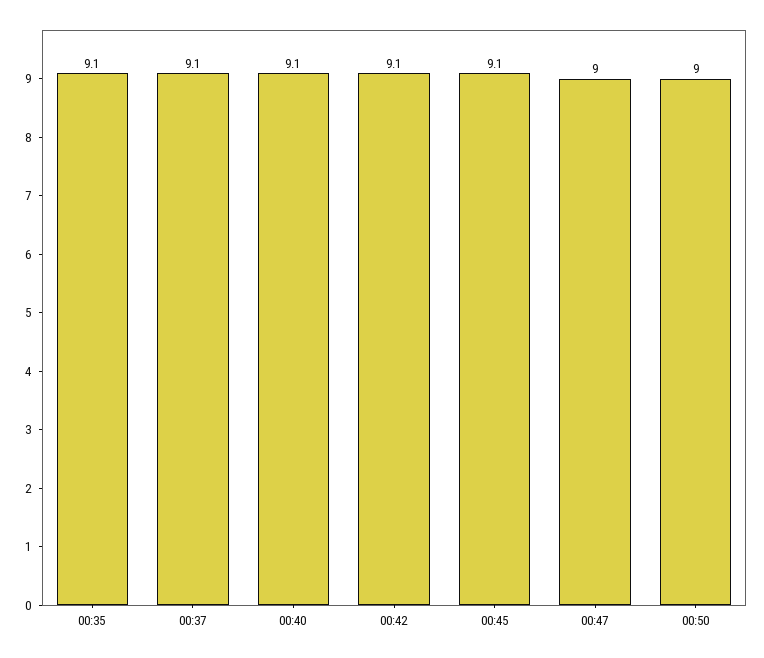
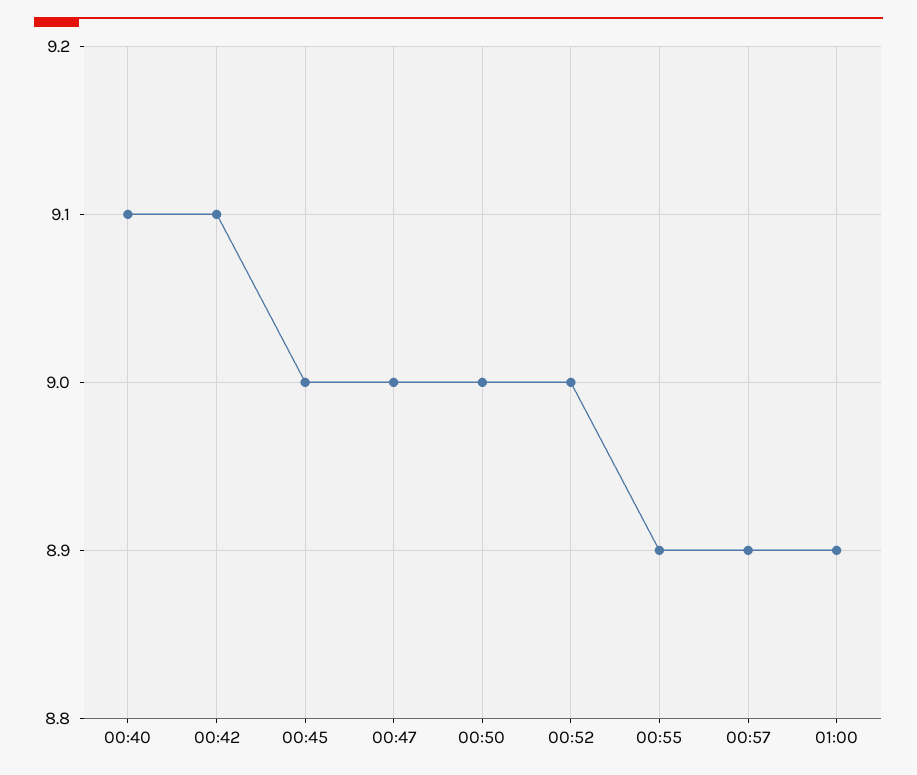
00:35: 9.1 -> none
00:37: 9.1 -> none
00:45: 9.1 -> 9
00:52: none -> 9
00:55: none -> 8.9
00:57: none -> 8.9
01:00: none -> 8.9

